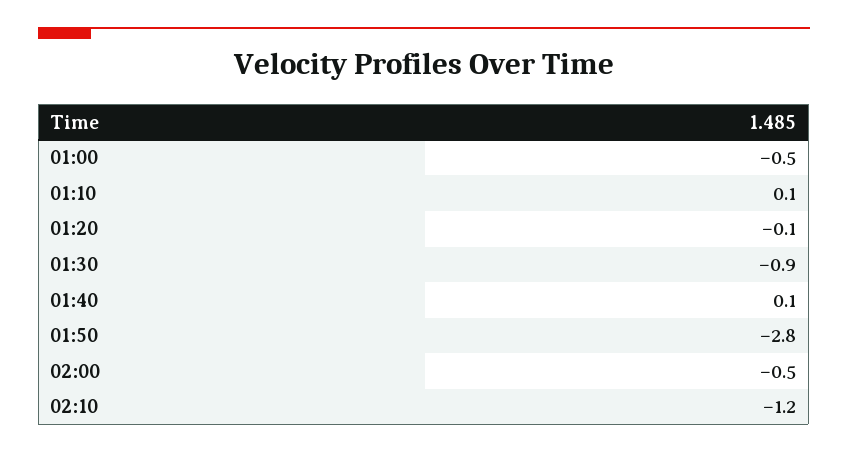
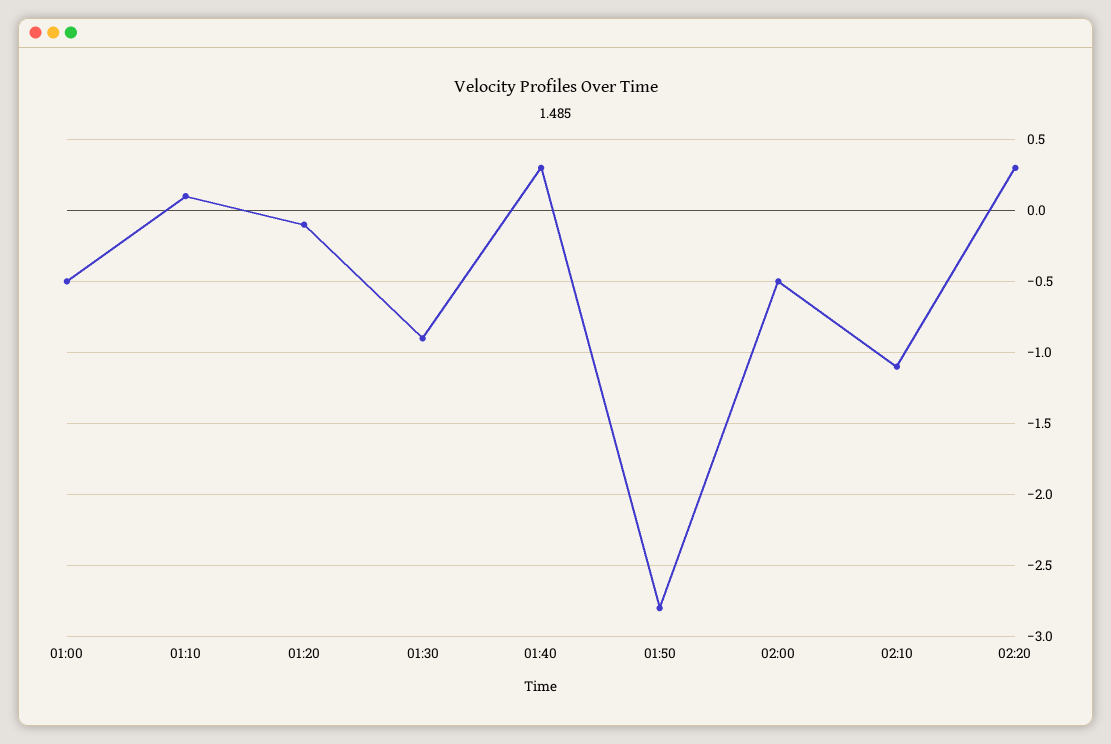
01:40: 0.1 -> 0.3
02:10: -1.2 -> -1.1
02:20: none -> 0.3

